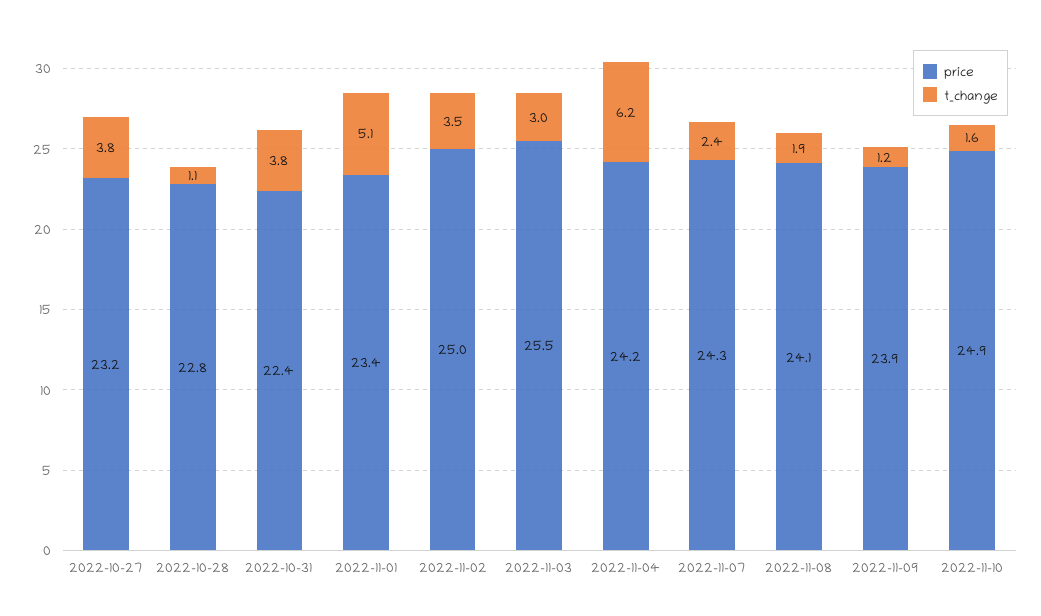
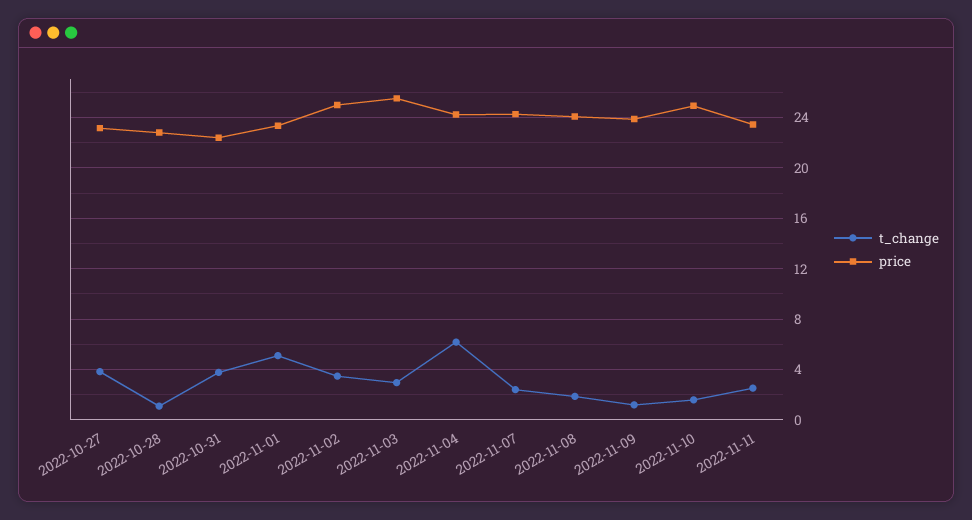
t_change, 2022-11-11: none -> 2.5
price, 2022-11-11: none -> 23.5

